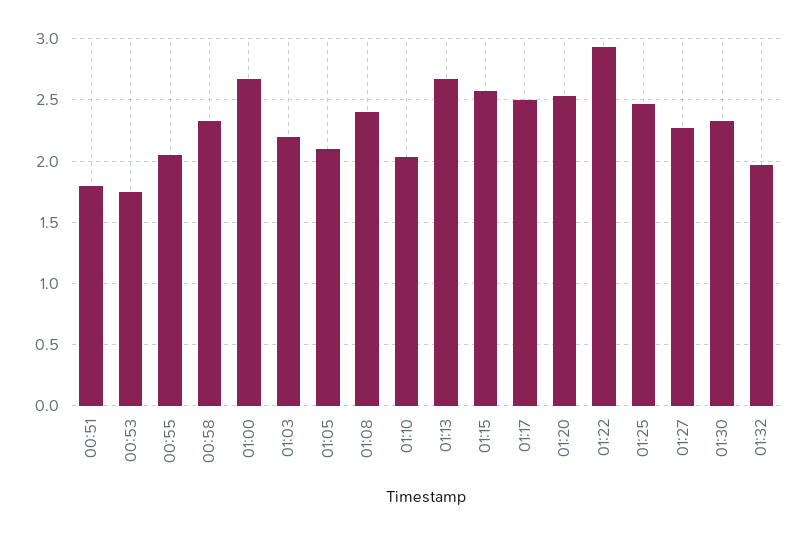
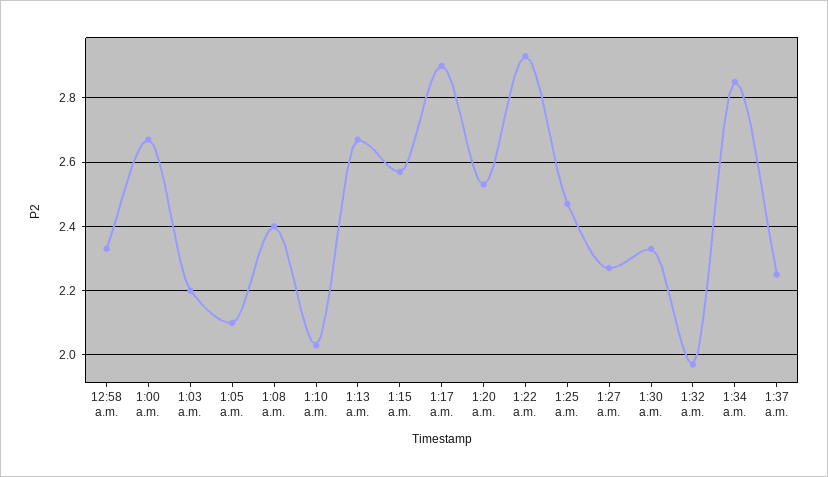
00:51: 1.8 -> none
00:53: 1.75 -> none
00:55: 2.05 -> none
01:17: 2.5 -> 2.9
1:34 a.m.: none -> 2.85
1:37 a.m.: none -> 2.25

